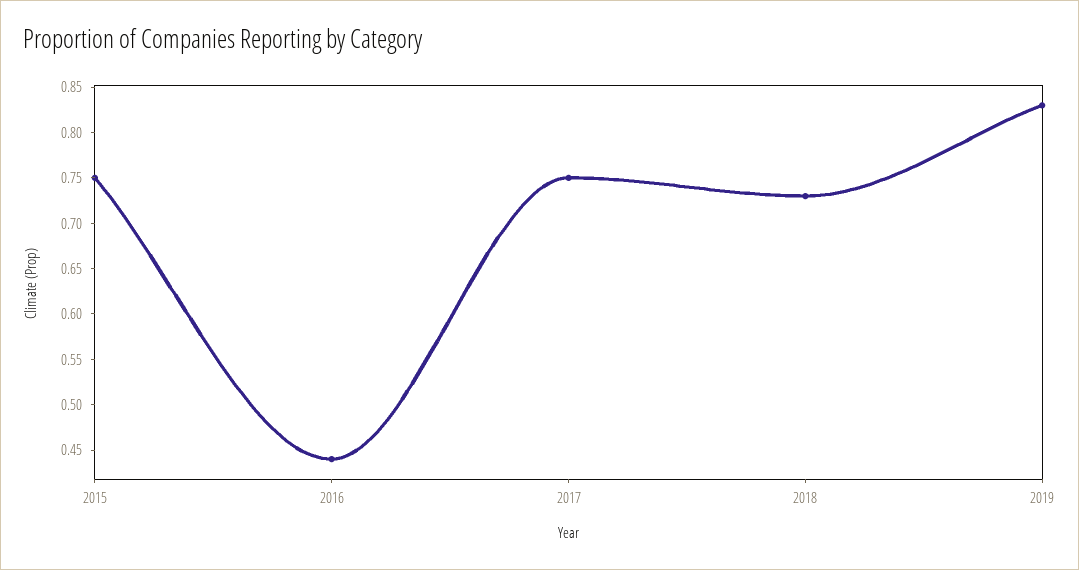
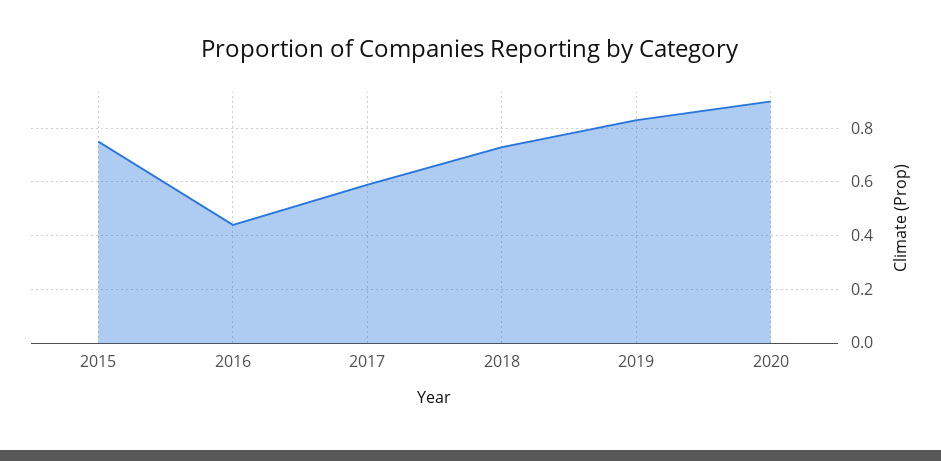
2017: 0.75 -> 0.6
2020: none -> 0.9

